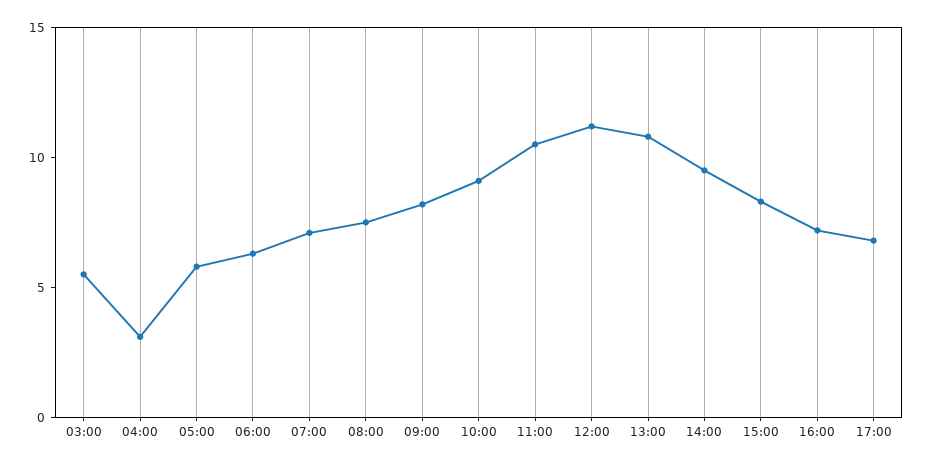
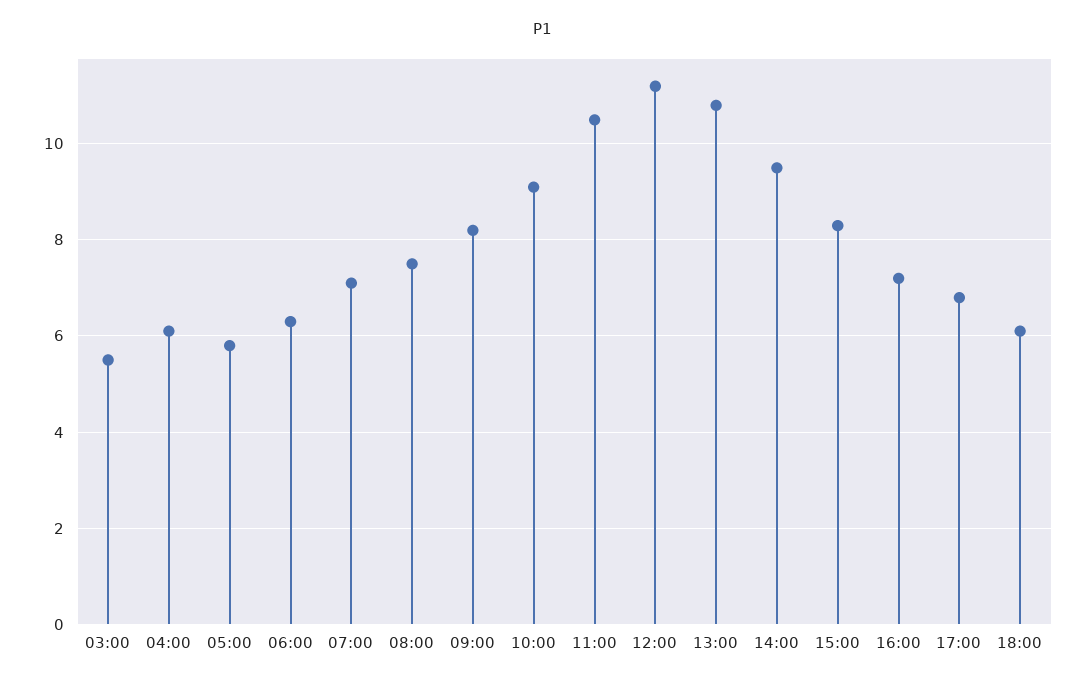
04:00: 3 -> 6
18:00: none -> 6

